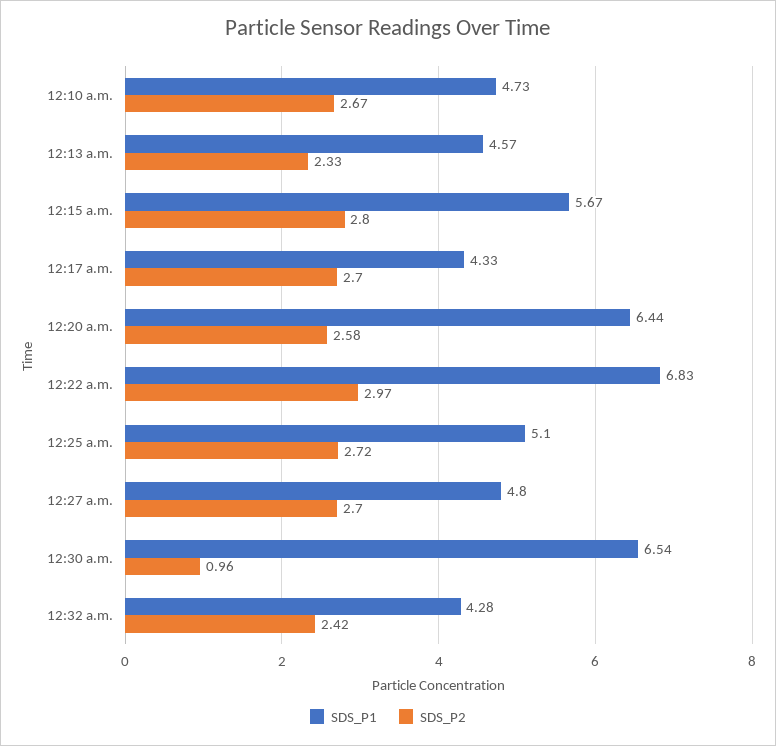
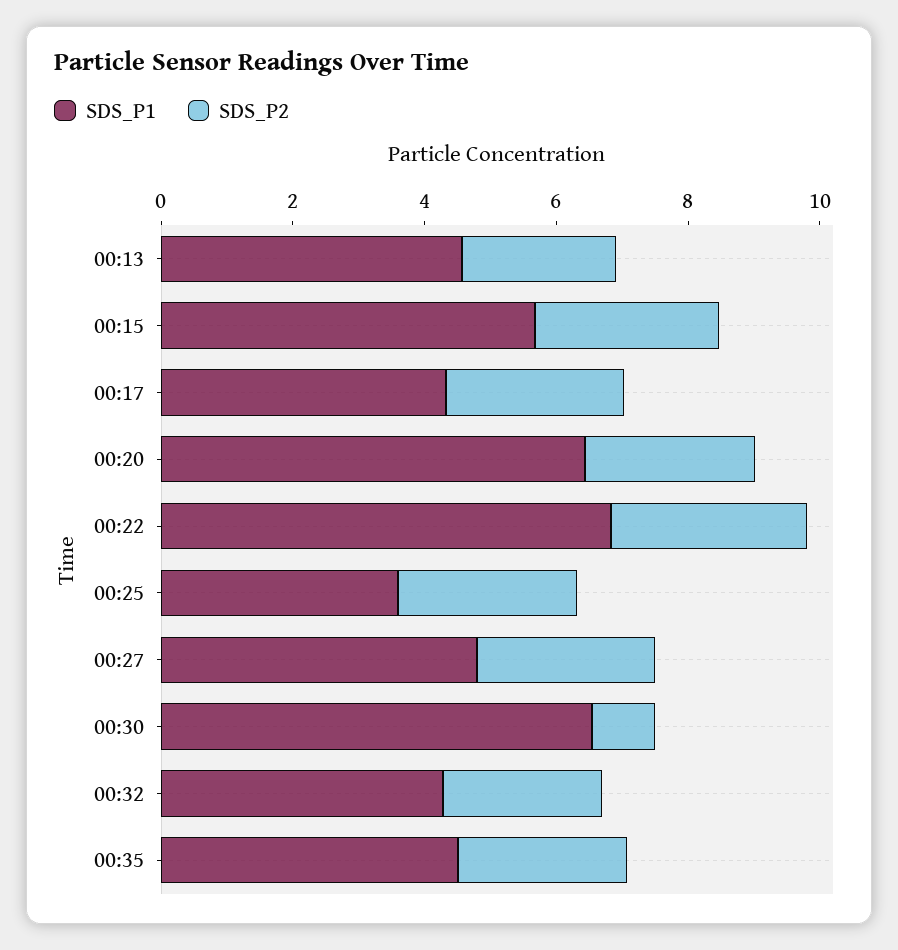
SDS_P1, 12:10 a.m.: 4.73 -> none
SDS_P2, 12:10 a.m.: 2.67 -> none
SDS_P1, 12:25 a.m.: 5.1 -> 3.5
SDS_P1, 00:35: none -> 4.5
SDS_P2, 00:35: none -> 2.5

